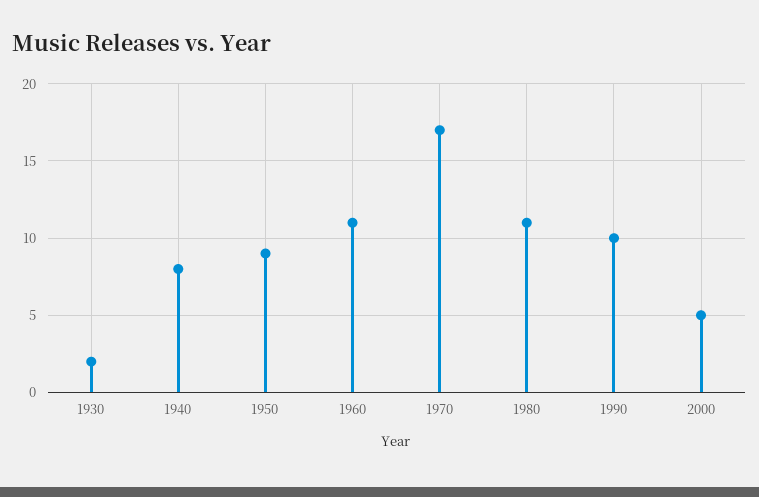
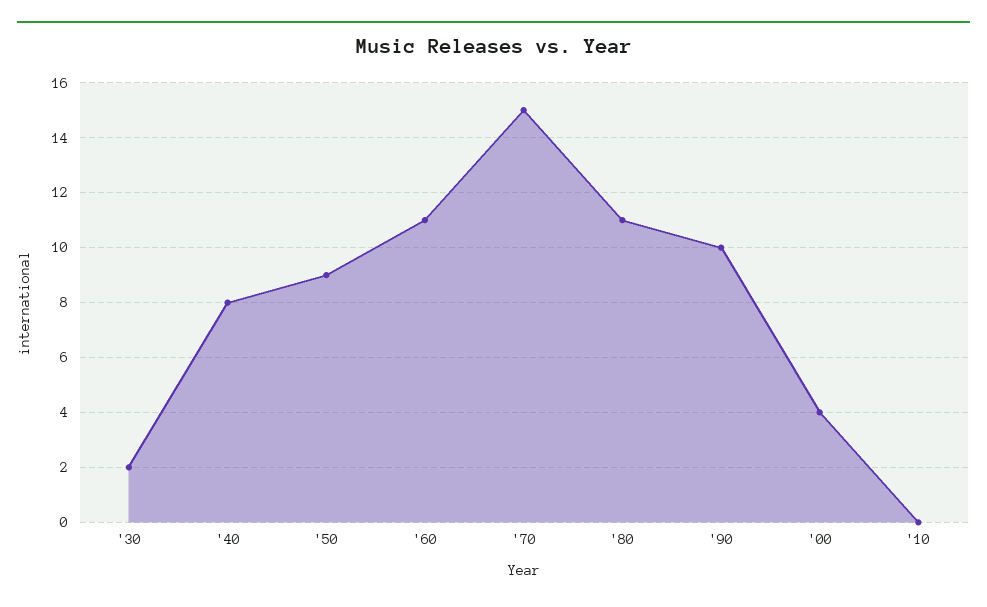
1970: 17 -> 15
2000: 5 -> 4
'10: none -> 0

